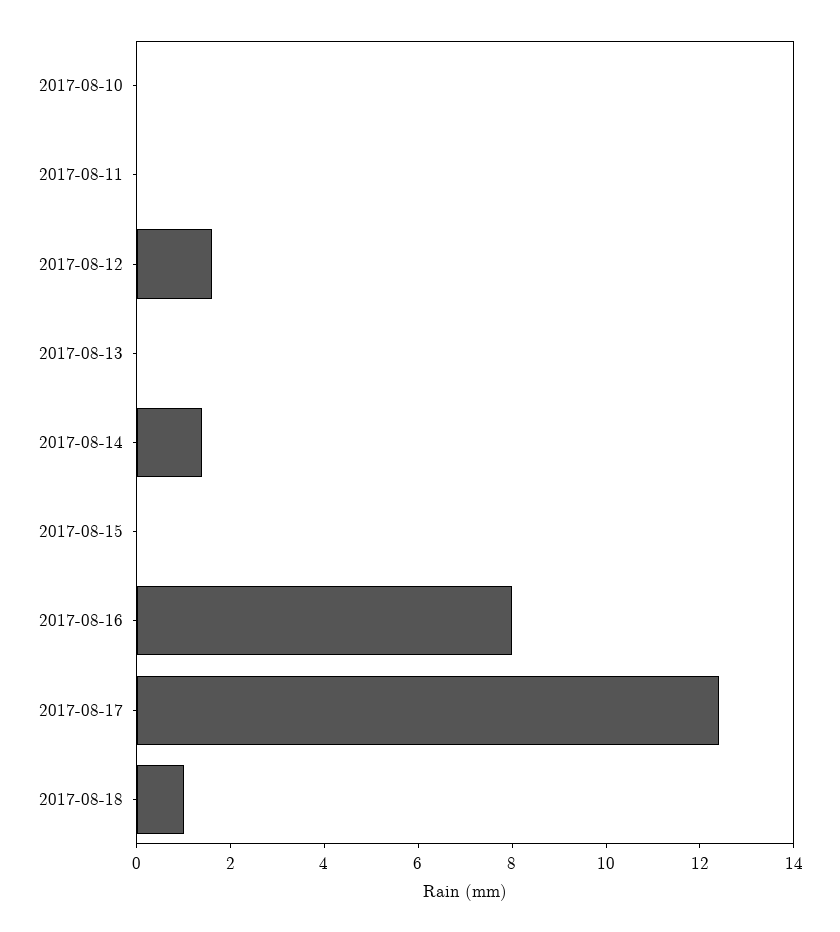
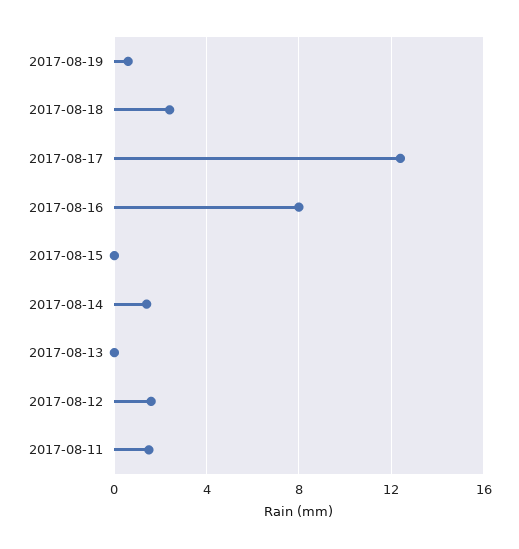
2017-08-10: 0 -> none
2017-08-11: 0 -> 1.5
2017-08-18: 1 -> 2.5
2017-08-19: none -> 0.5

